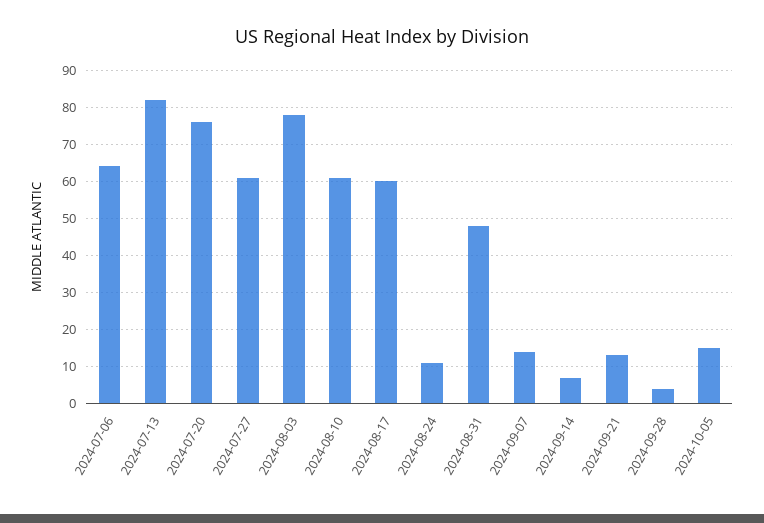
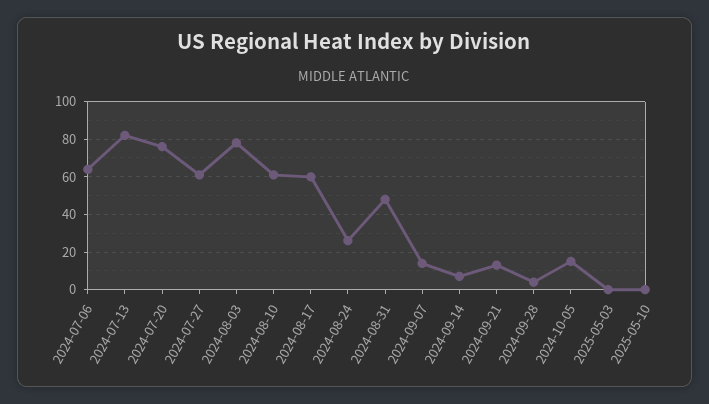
2024-08-24: 10 -> 25
2025-05-03: none -> 0
2025-05-10: none -> 0

